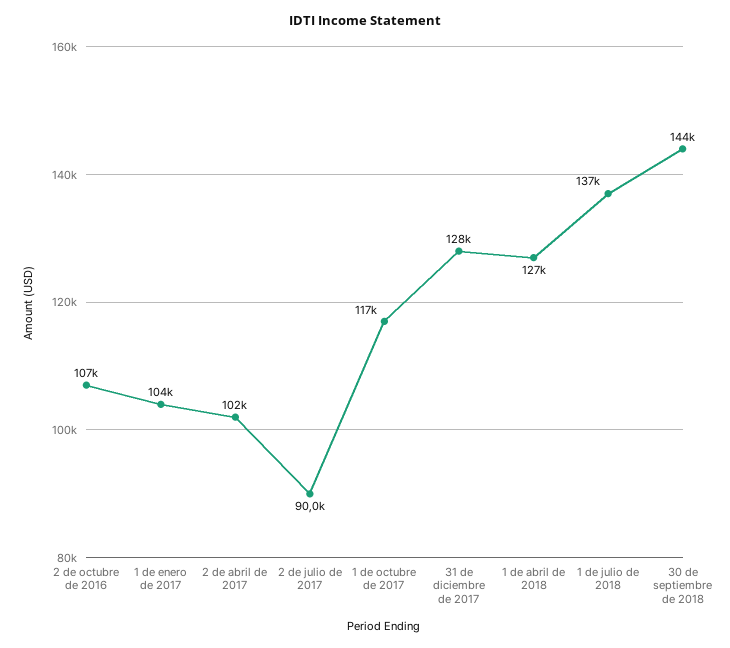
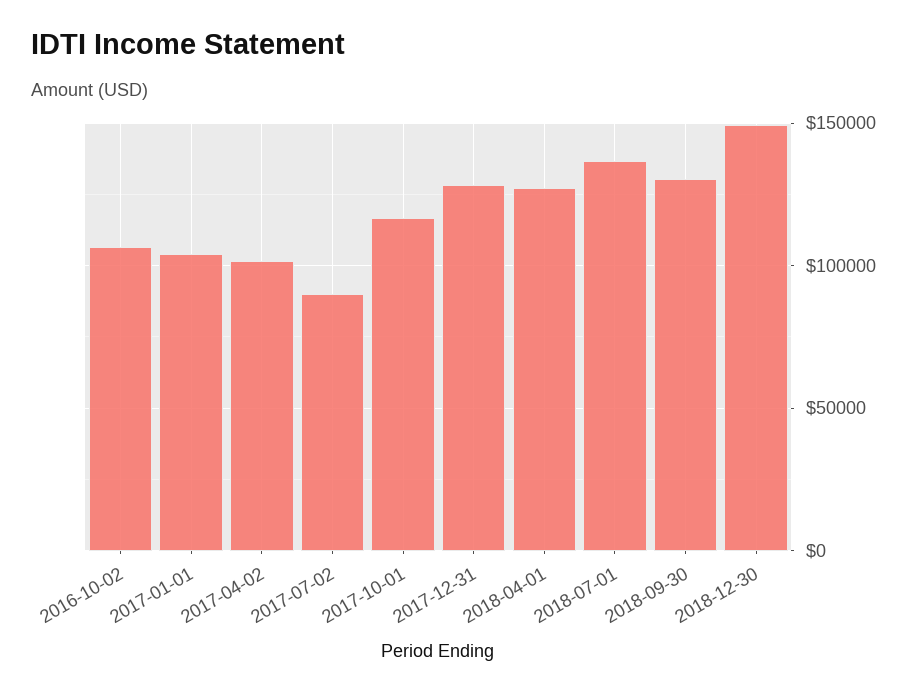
30 de septiembre de 2018: 144000 -> 130000
2018-12-30: none -> 150000

